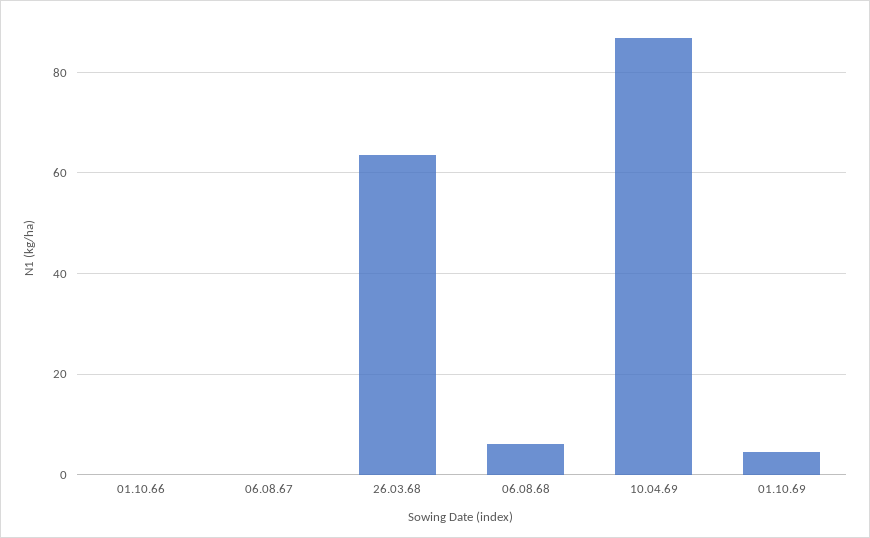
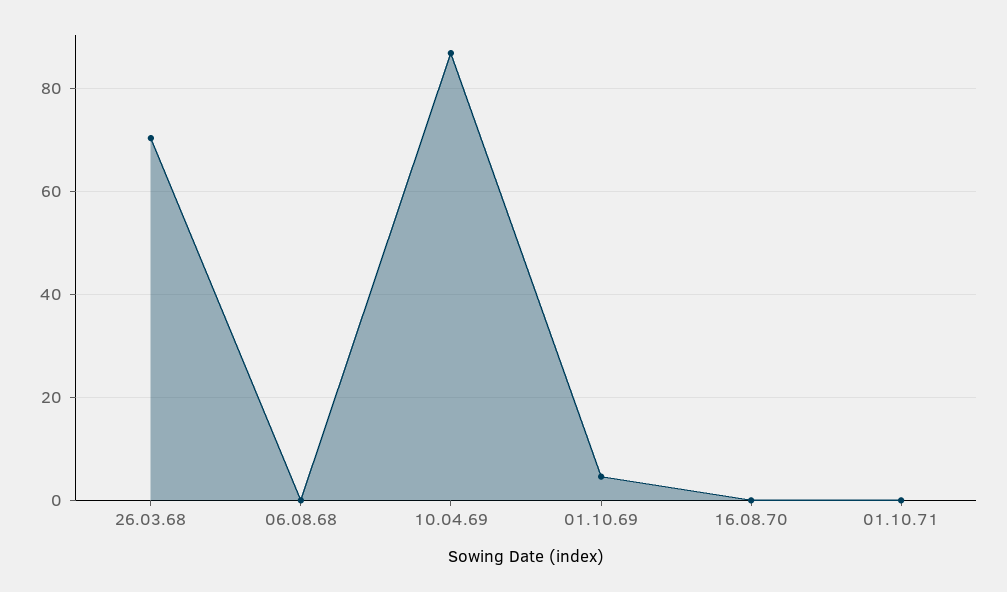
01.10.66: 0 -> none
06.08.67: 0 -> none
26.03.68: 64 -> 70
06.08.68: 6 -> 0
16.08.70: none -> 0
01.10.71: none -> 0

